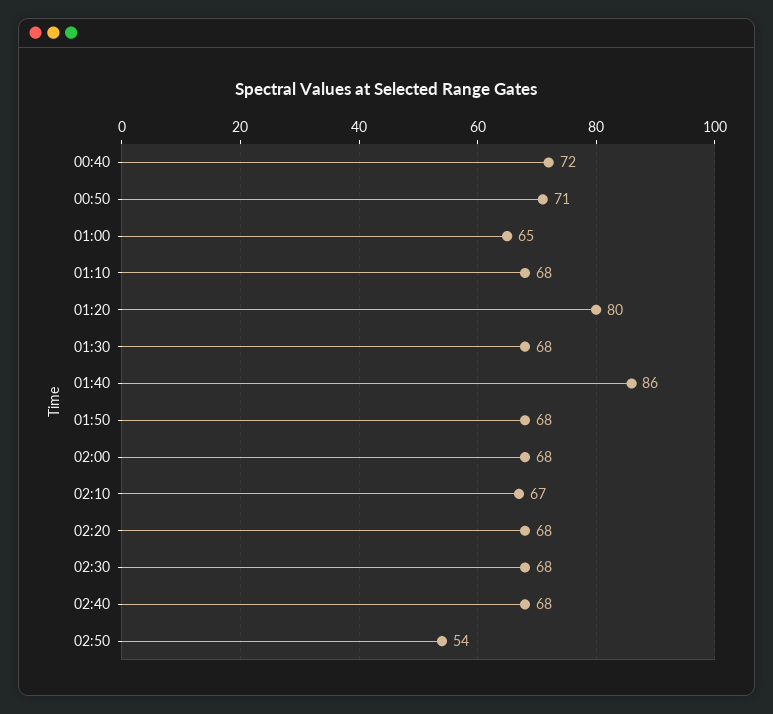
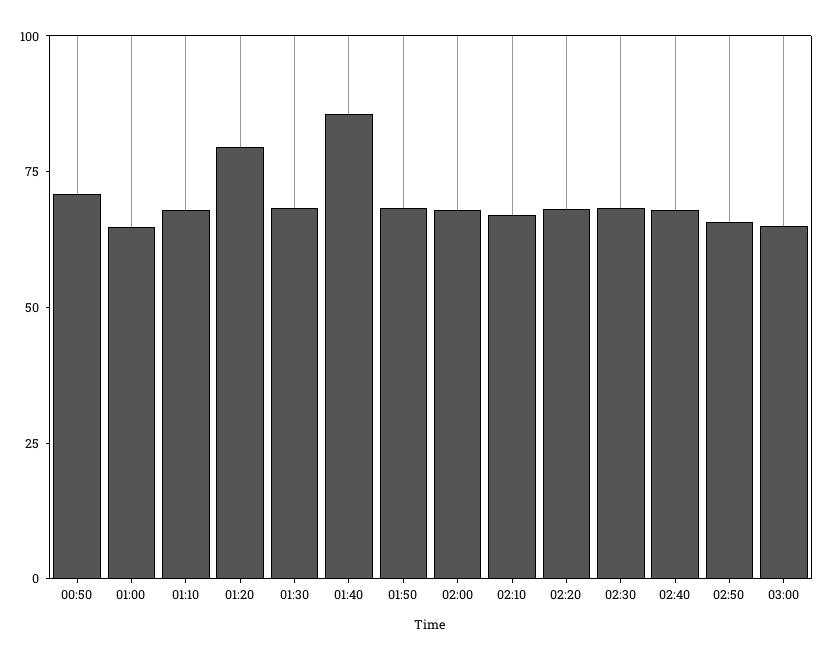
00:40: 72 -> none
02:50: 54 -> 65
03:00: none -> 65

